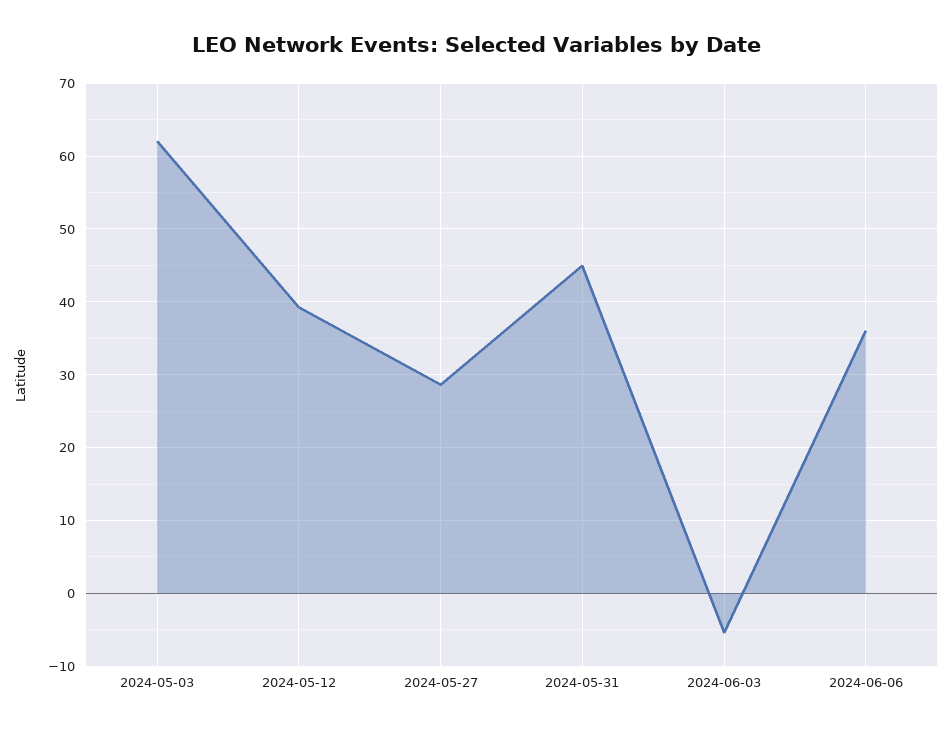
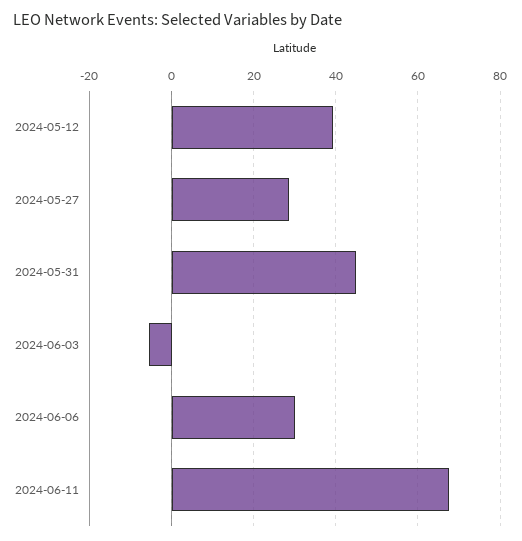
2024-05-03: 62 -> none
2024-06-06: 36 -> 30
2024-06-11: none -> 68

